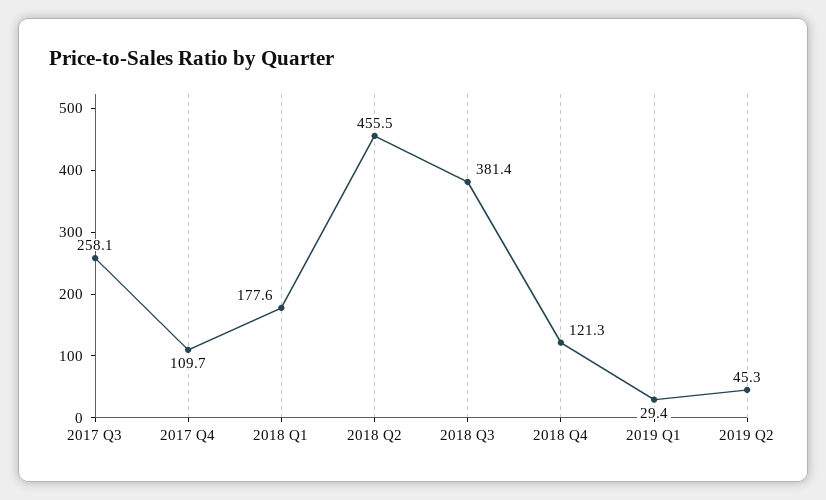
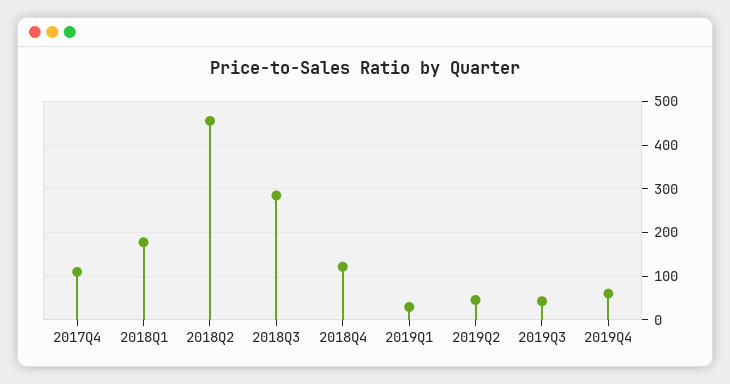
2017 Q3: 258.1 -> none
2018 Q3: 381.4 -> 280
2019Q3: none -> 40
2019Q4: none -> 60

